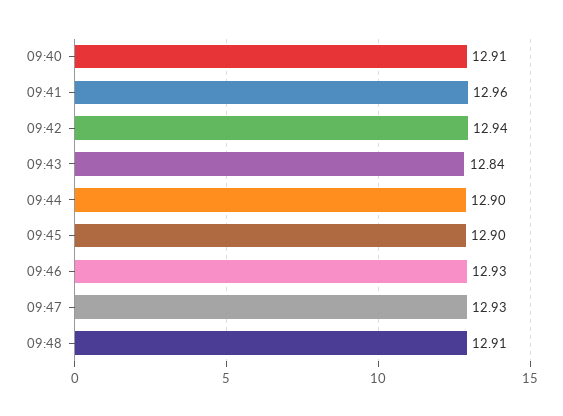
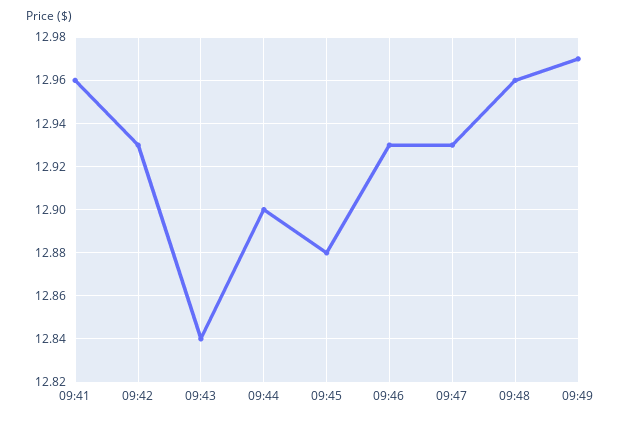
09:40: 12.91 -> none
09:42: 12.94 -> 12.93
09:45: 12.9 -> 12.88
09:48: 12.91 -> 12.96
09:49: none -> 12.97

